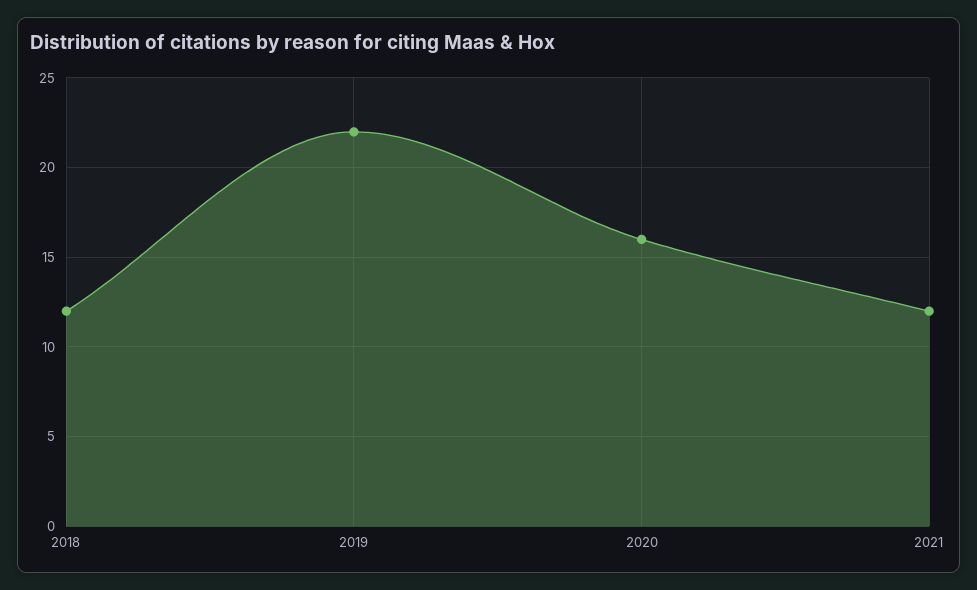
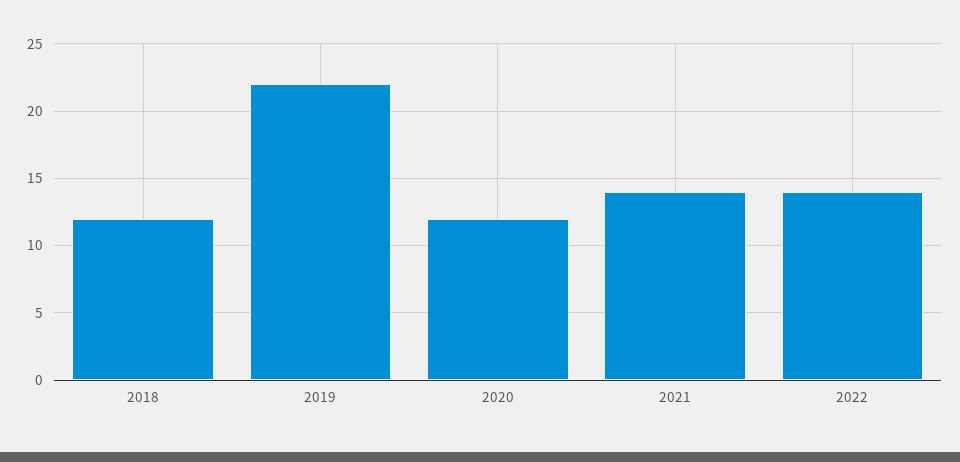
2020: 16 -> 12
2021: 12 -> 14
2022: none -> 14

